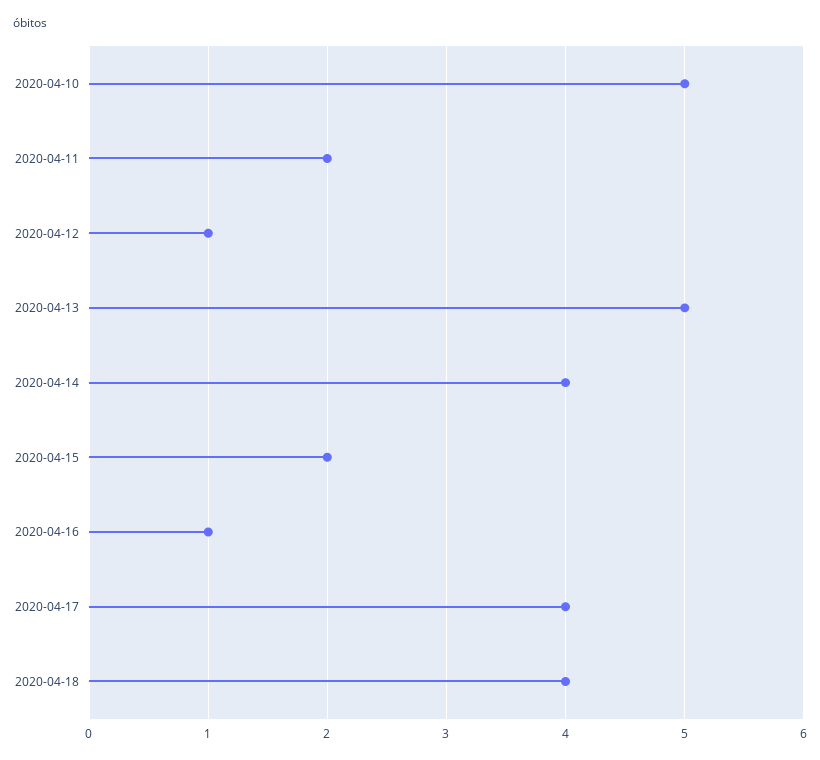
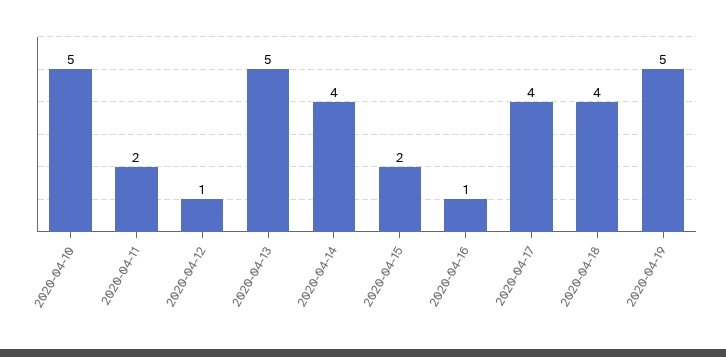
2020-04-19: none -> 5

